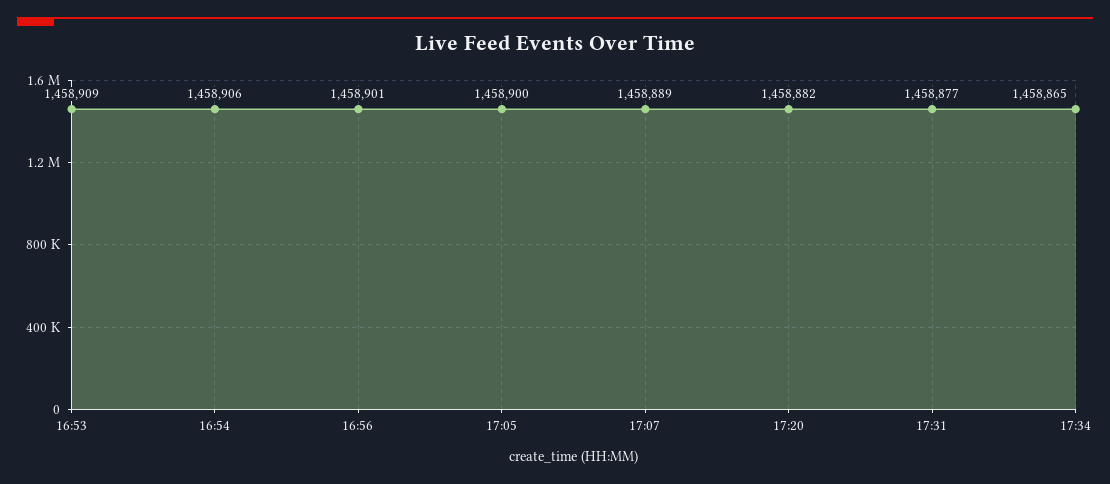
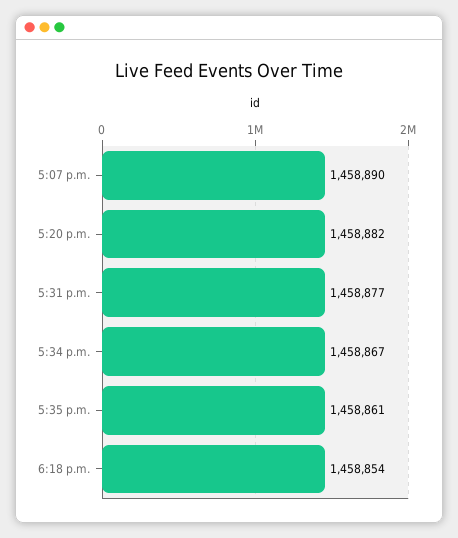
16:53: 1458909 -> none
16:54: 1458906 -> none
16:56: 1458901 -> none
17:05: 1458900 -> none
17:07: 1458889 -> 1458890
17:34: 1458865 -> 1458867
5:35 p.m.: none -> 1458861
6:18 p.m.: none -> 1458854

